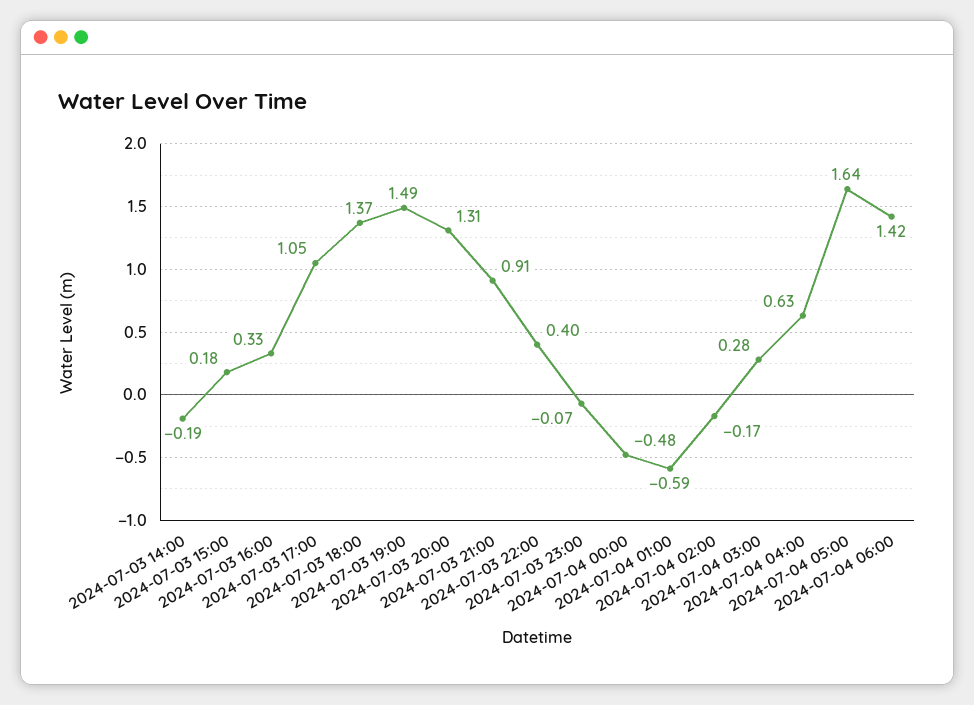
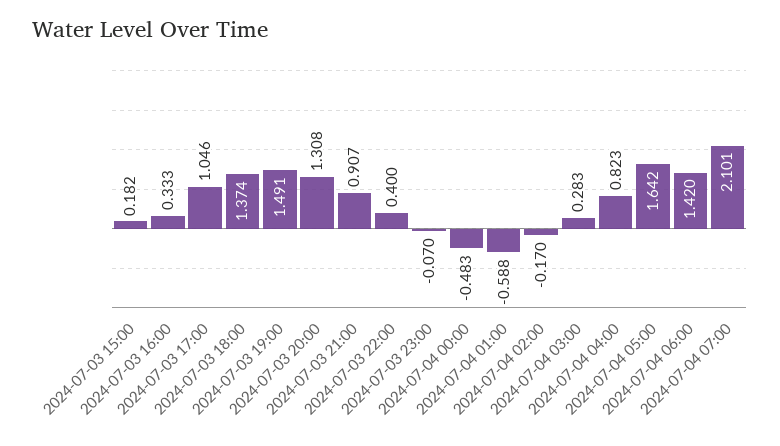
2024-07-03 14:00: -0.19 -> none
2024-07-04 04:00: 0.63 -> 0.823
2024-07-04 07:00: none -> 2.101

